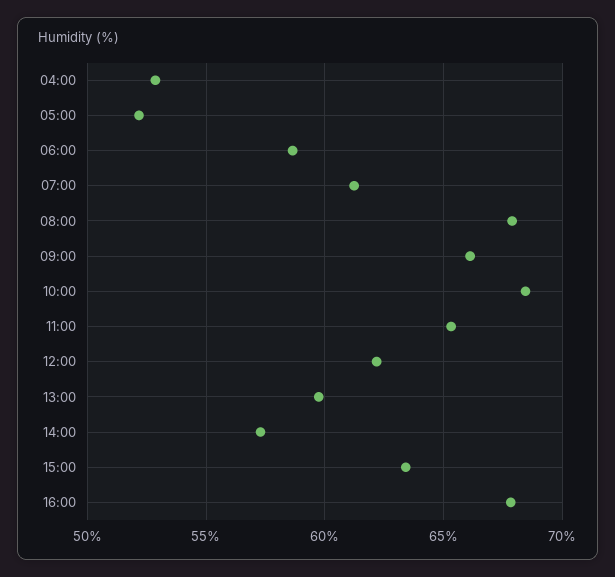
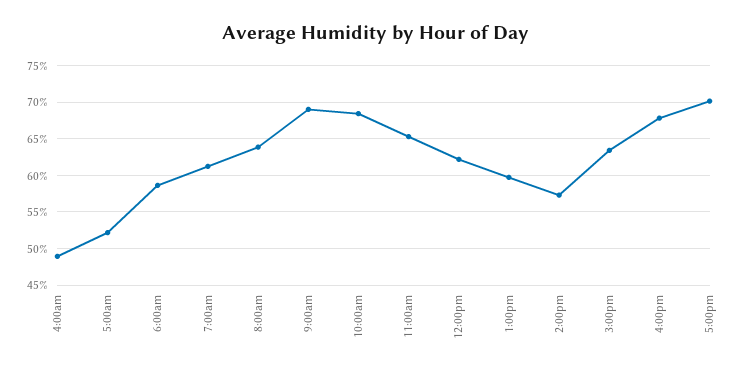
04:00: 53 -> 49
08:00: 68 -> 64
09:00: 66 -> 69
5:00pm: none -> 70

